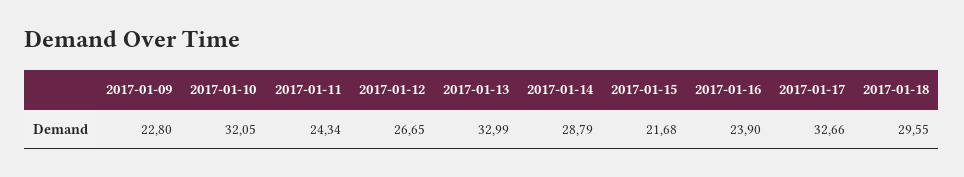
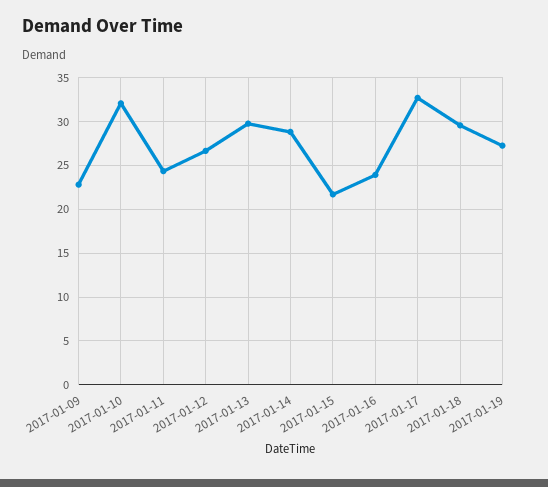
2017-01-13: 32.99 -> 30
2017-01-19: none -> 27

